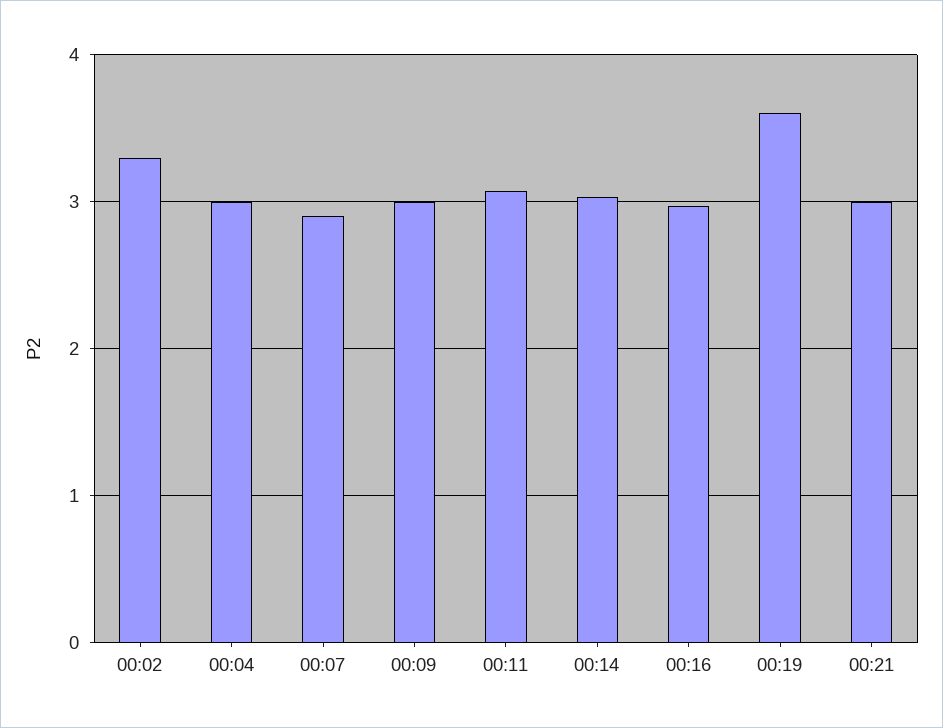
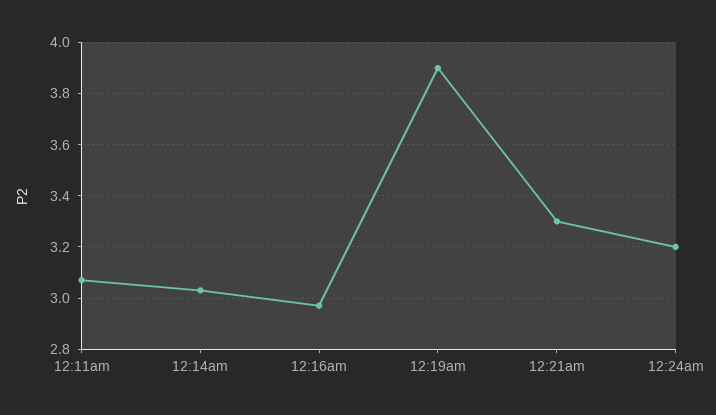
00:02: 3.3 -> none
00:04: 3 -> none
00:07: 2.9 -> none
00:09: 3 -> none
00:19: 3.6 -> 3.9
00:21: 3 -> 3.3
12:24am: none -> 3.2

